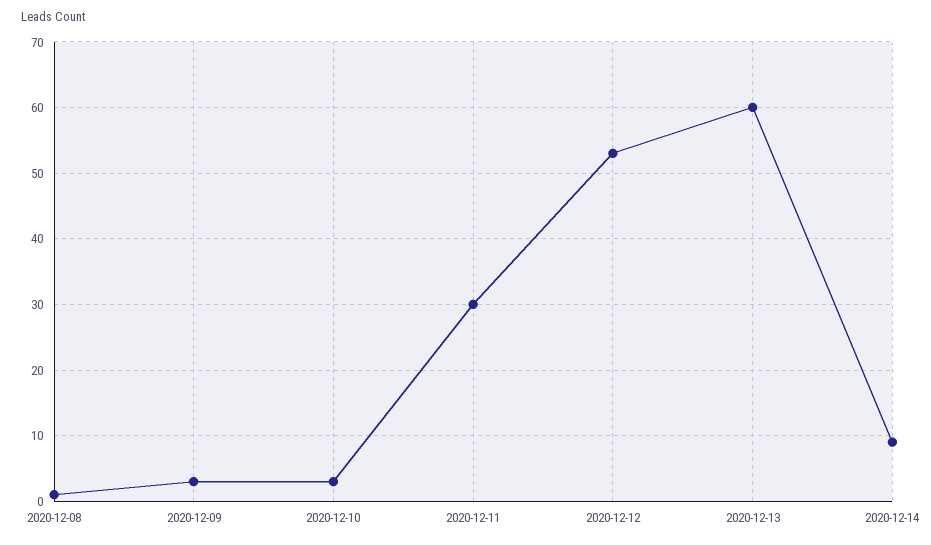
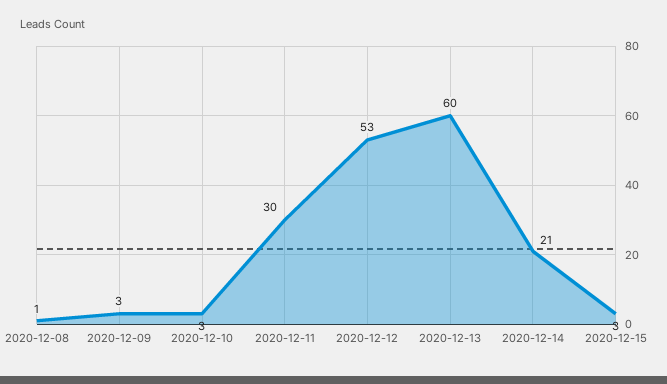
2020-12-14: 9 -> 21
2020-12-15: none -> 3

